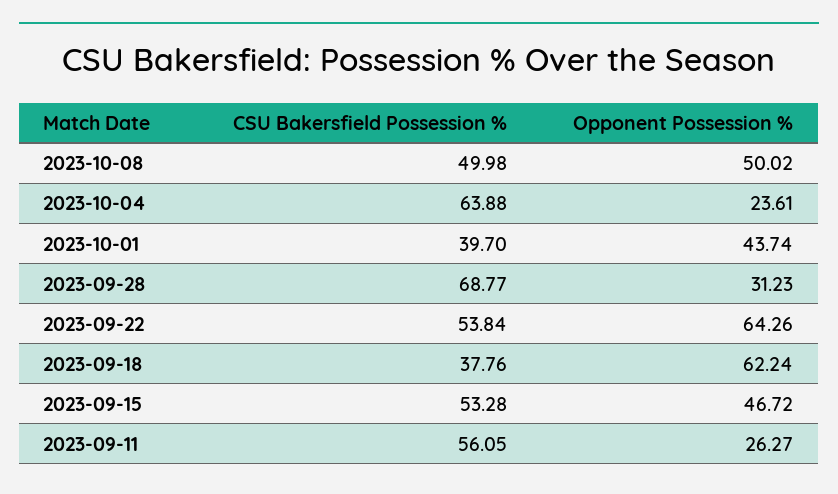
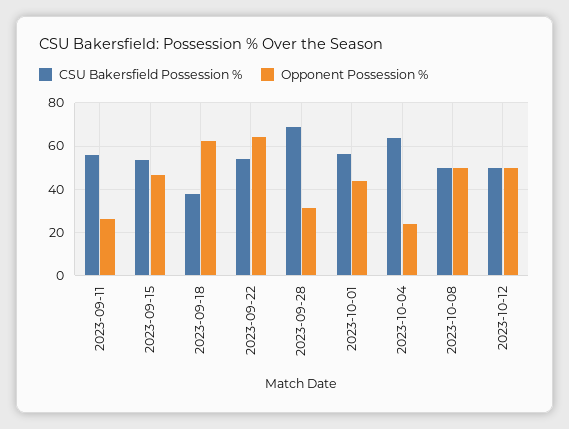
CSU Bakersfield Possession %, 2023-10-01: 39.7 -> 55
CSU Bakersfield Possession %, 2023-10-12: none -> 50
Opponent Possession %, 2023-10-12: none -> 50

